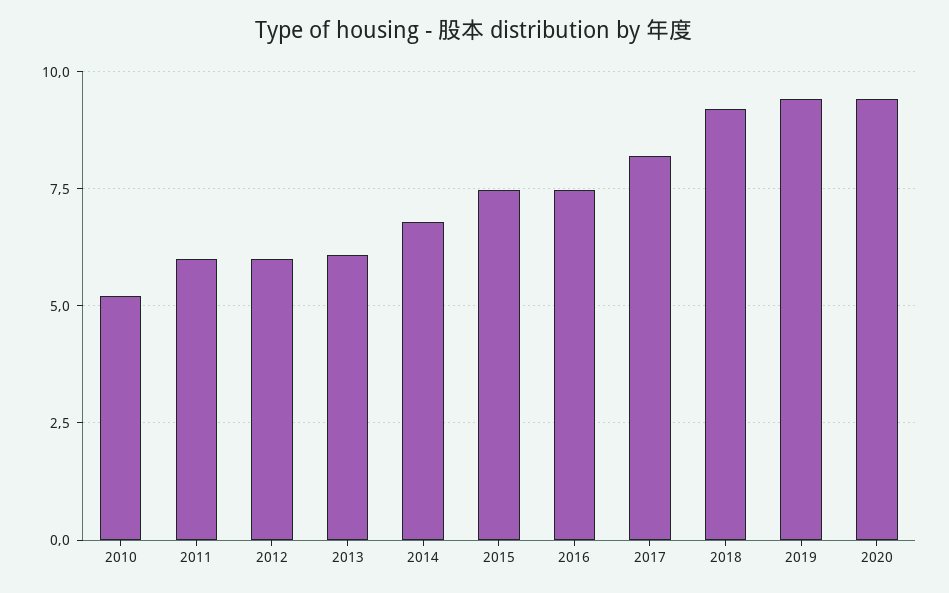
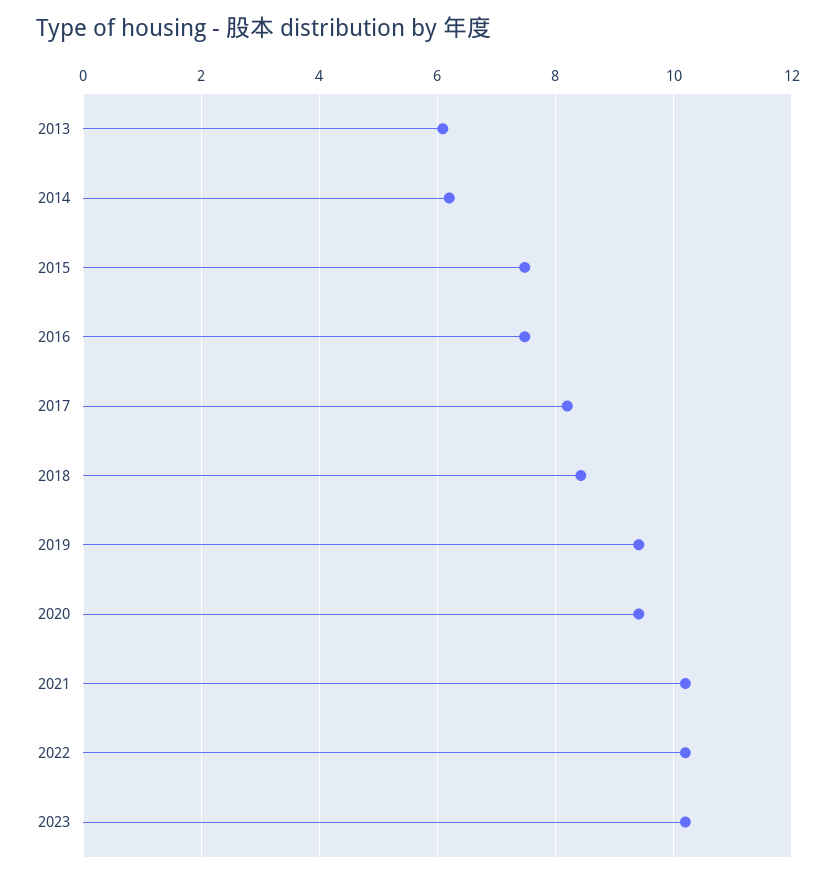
2010: 5.25 -> none
2011: 6 -> none
2012: 6 -> none
2014: 6.75 -> 6.2
2018: 9.25 -> 8.4
2021: none -> 10.2
2022: none -> 10.2
2023: none -> 10.2

